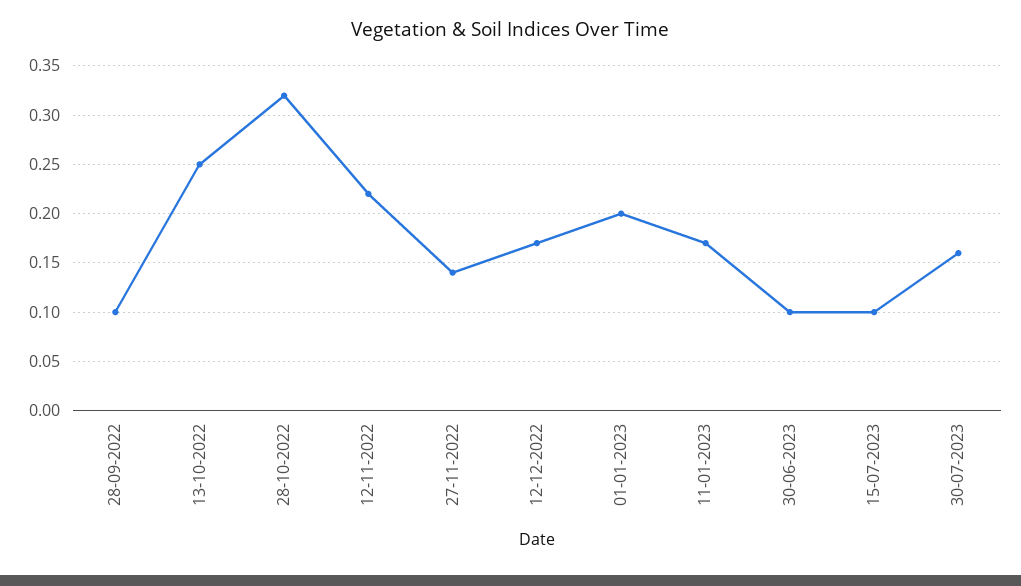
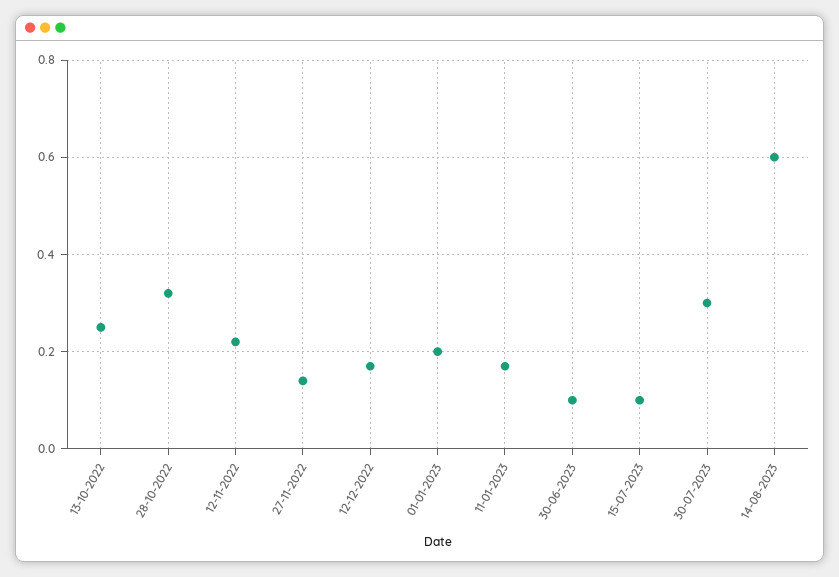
28-09-2022: 0.1 -> none
30-07-2023: 0.16 -> 0.3
14-08-2023: none -> 0.6

